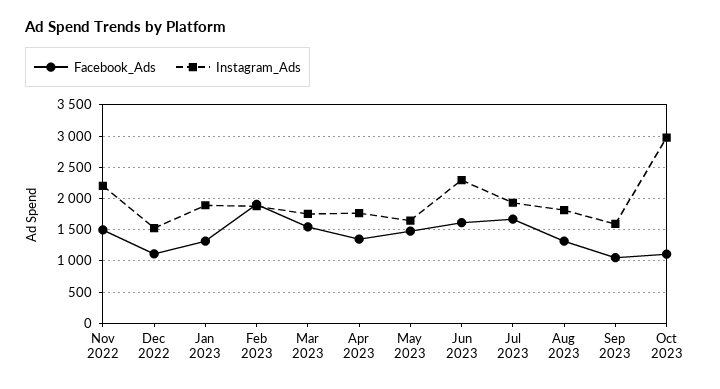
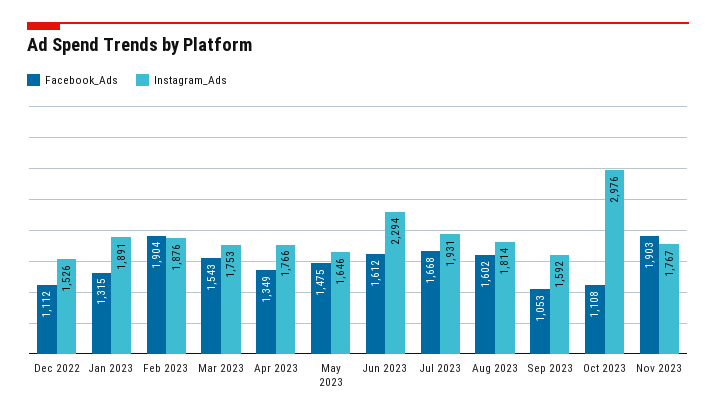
Facebook_Ads, Nov 2022: 1500 -> none
Instagram_Ads, Nov 2022: 2200 -> none
Facebook_Ads, Aug 2023: 1300 -> 1602
Facebook_Ads, Nov 2023: none -> 1903
Instagram_Ads, Nov 2023: none -> 1767

